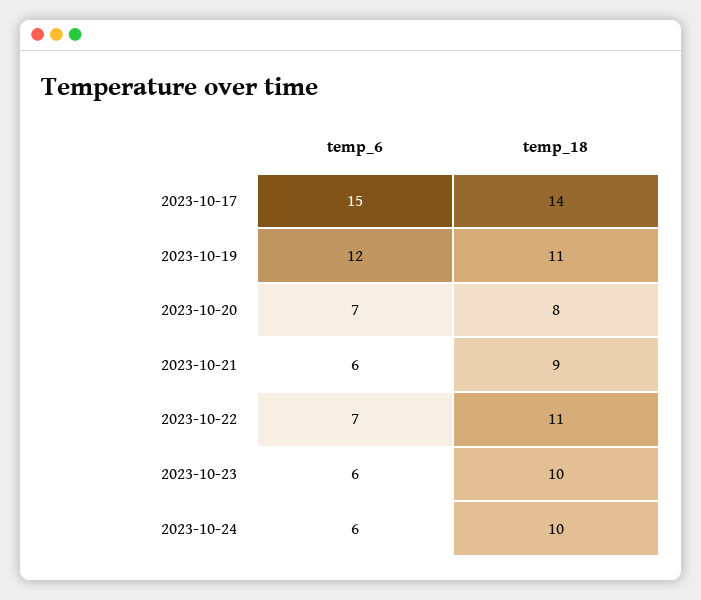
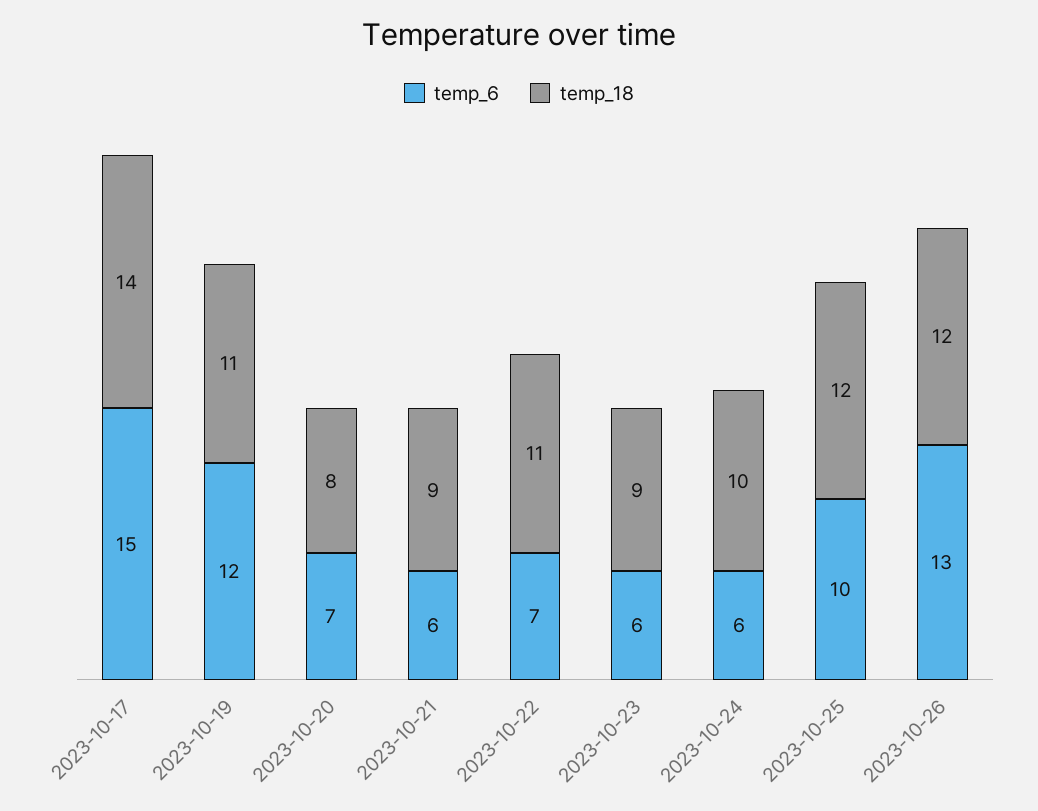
temp_18, 2023-10-23: 10 -> 9
temp_6, 2023-10-25: none -> 10
temp_18, 2023-10-25: none -> 12
temp_6, 2023-10-26: none -> 13
temp_18, 2023-10-26: none -> 12

